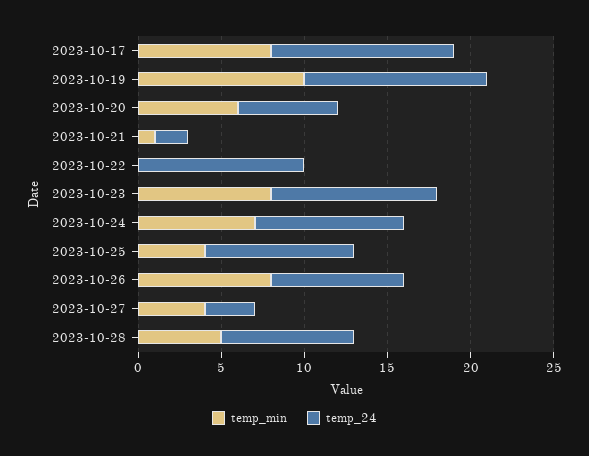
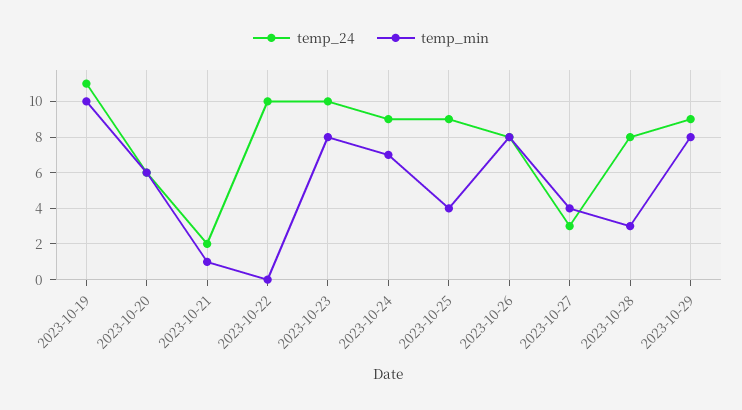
temp_min, 2023-10-17: 8 -> none
temp_24, 2023-10-17: 11 -> none
temp_min, 2023-10-28: 5 -> 3
temp_24, 2023-10-29: none -> 9
temp_min, 2023-10-29: none -> 8

